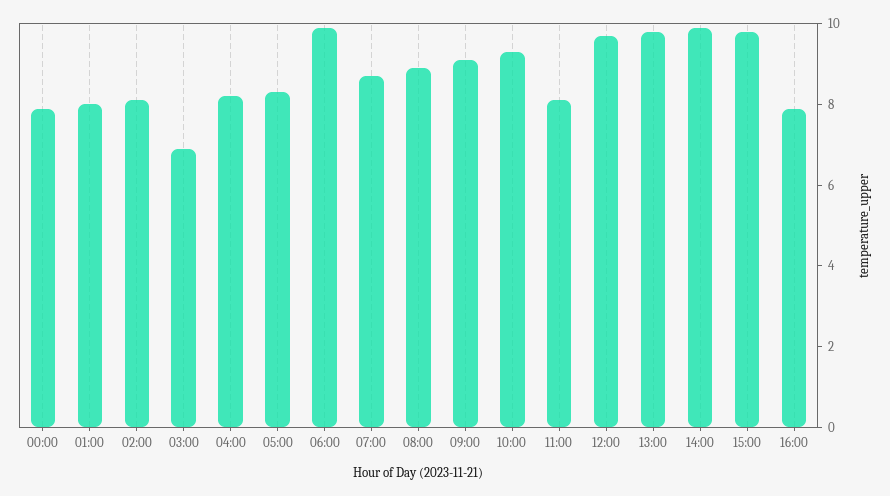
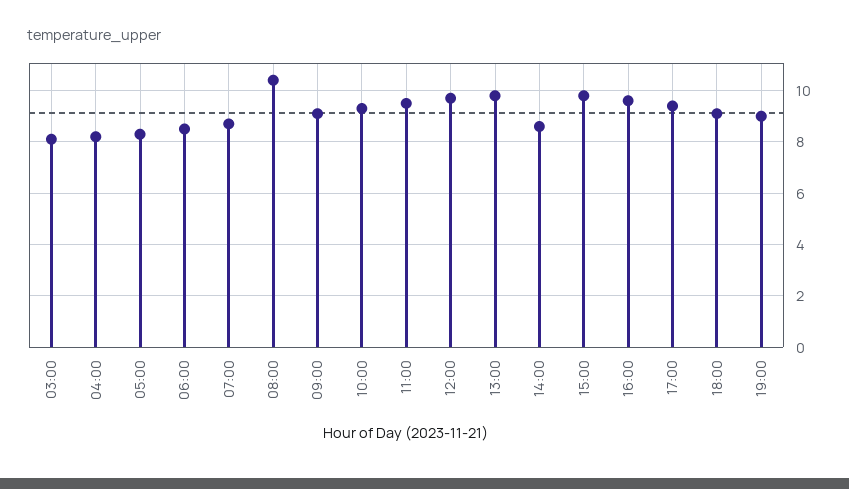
00:00: 8 -> none
01:00: 8 -> none
02:00: 8 -> none
03:00: 7 -> 8
06:00: 10 -> 8.5
08:00: 9 -> 10.5
11:00: 8 -> 9.5
14:00: 10 -> 8.5
16:00: 8 -> 9.5
17:00: none -> 9.5
18:00: none -> 9
19:00: none -> 9

